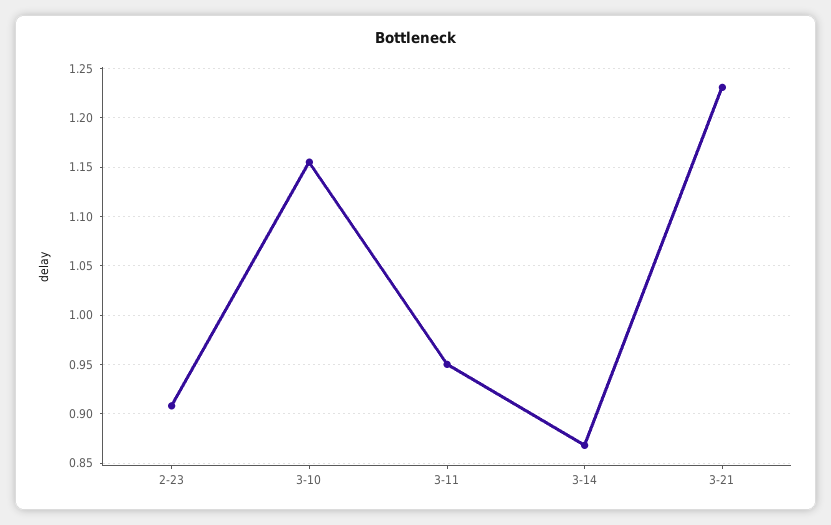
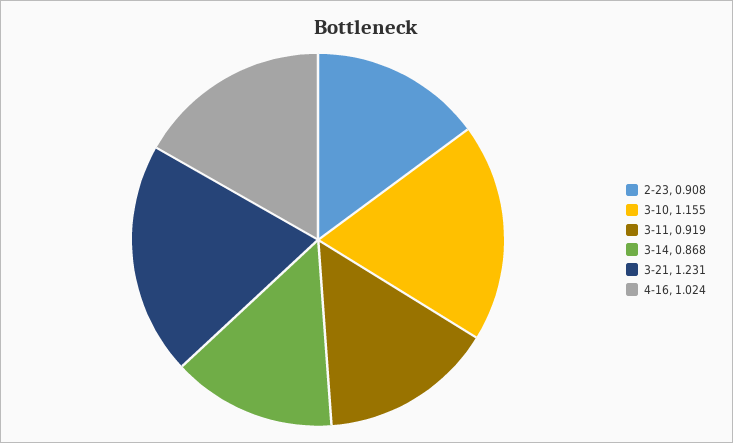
3-11: 0.95 -> 0.919
4-16: none -> 1.024

